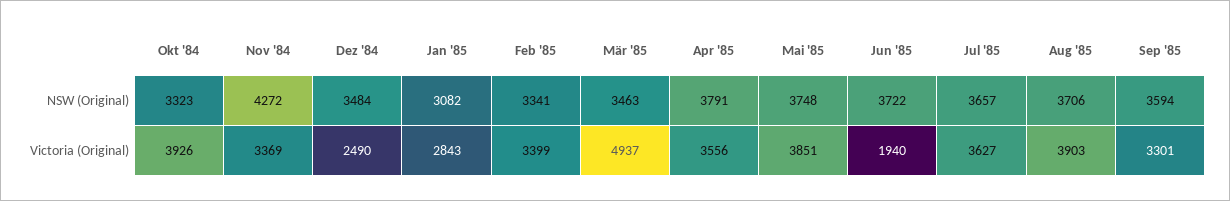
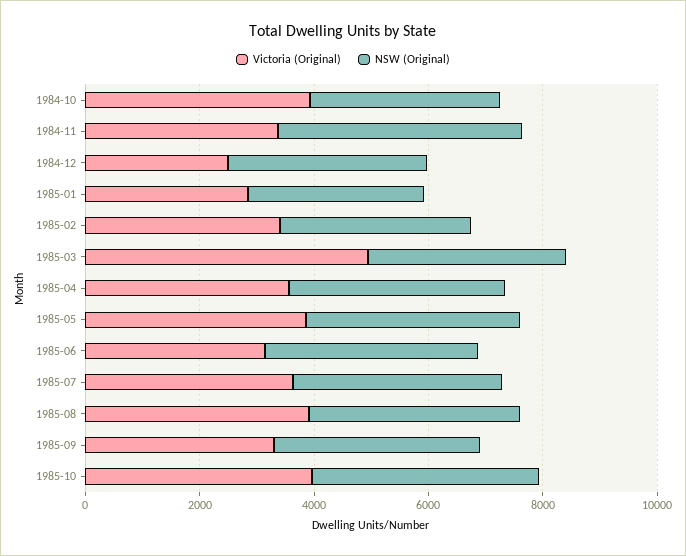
Victoria (Original), Jun '85: 1940 -> 3000
Victoria (Original), 1985-10: none -> 4000
NSW (Original), 1985-10: none -> 4000

